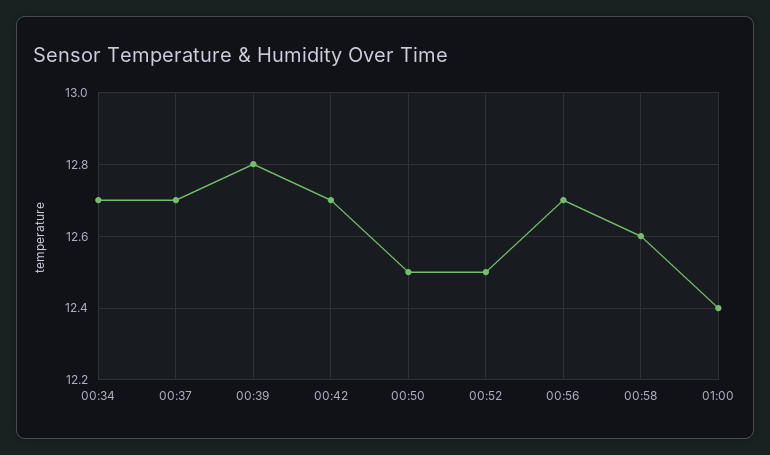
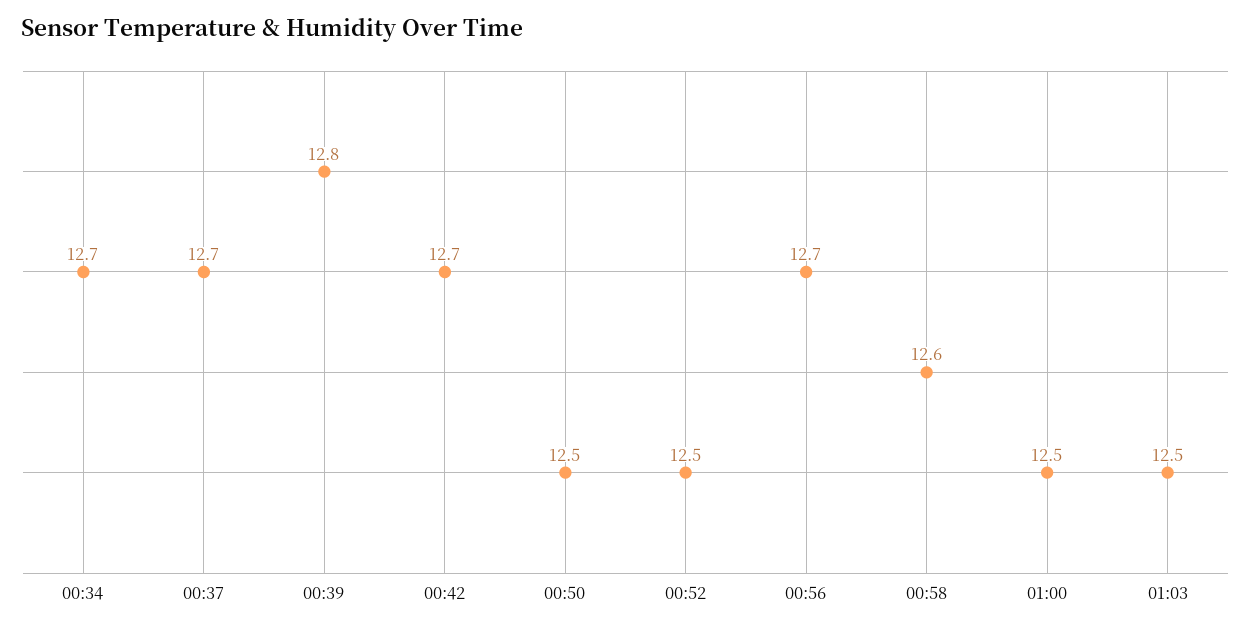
01:00: 12.4 -> 12.5
01:03: none -> 12.5

